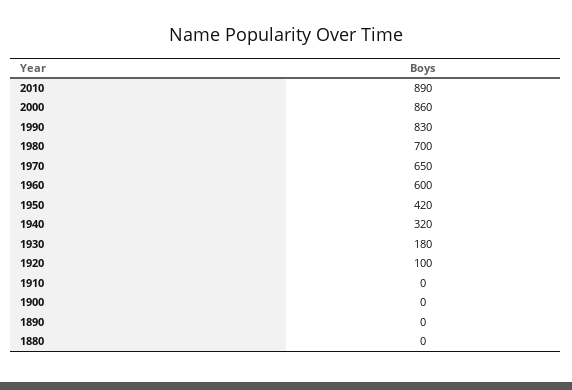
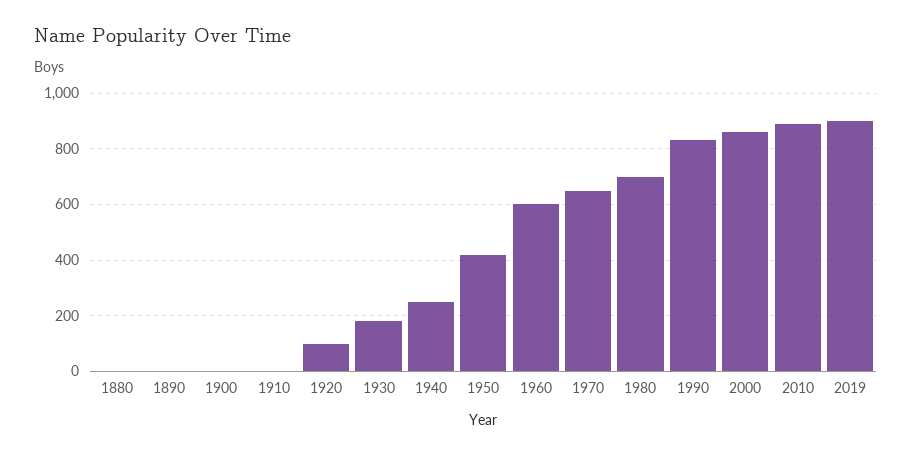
1940: 320 -> 250
2019: none -> 900

